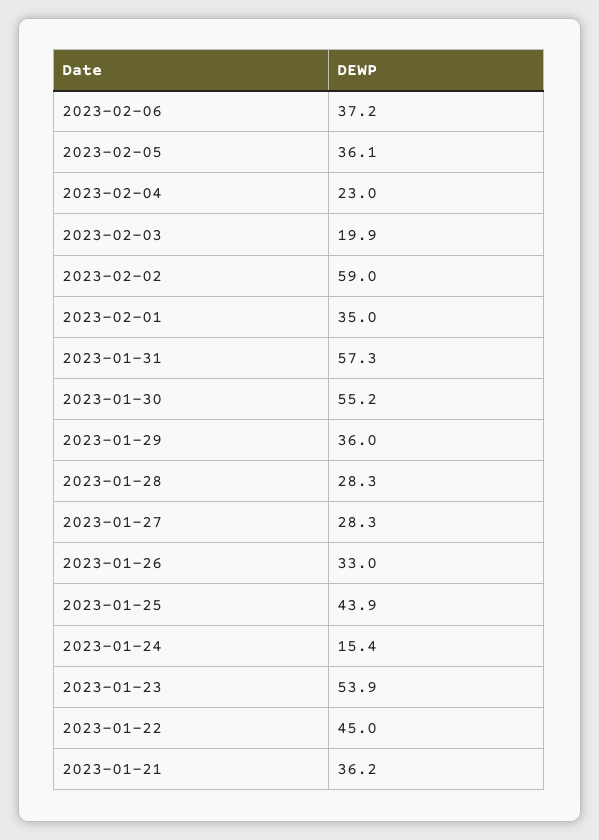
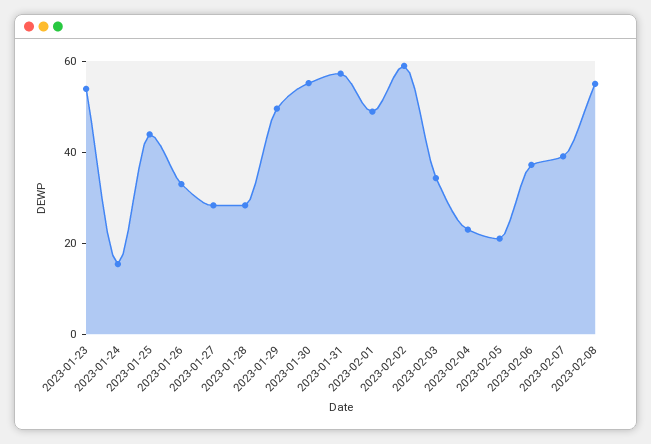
2023-02-05: 36.1 -> 20
2023-02-03: 19.9 -> 35
2023-02-01: 35 -> 50
2023-01-29: 36 -> 50
2023-01-22: 45 -> none
2023-01-21: 36.2 -> none
2023-02-07: none -> 40
2023-02-08: none -> 55

